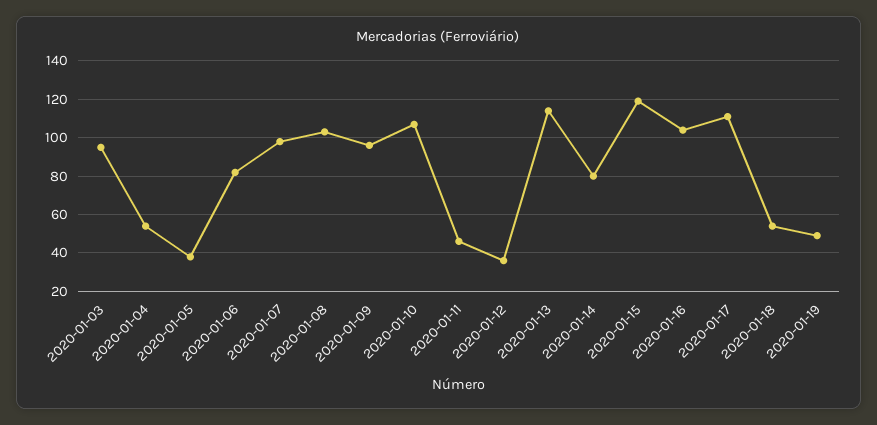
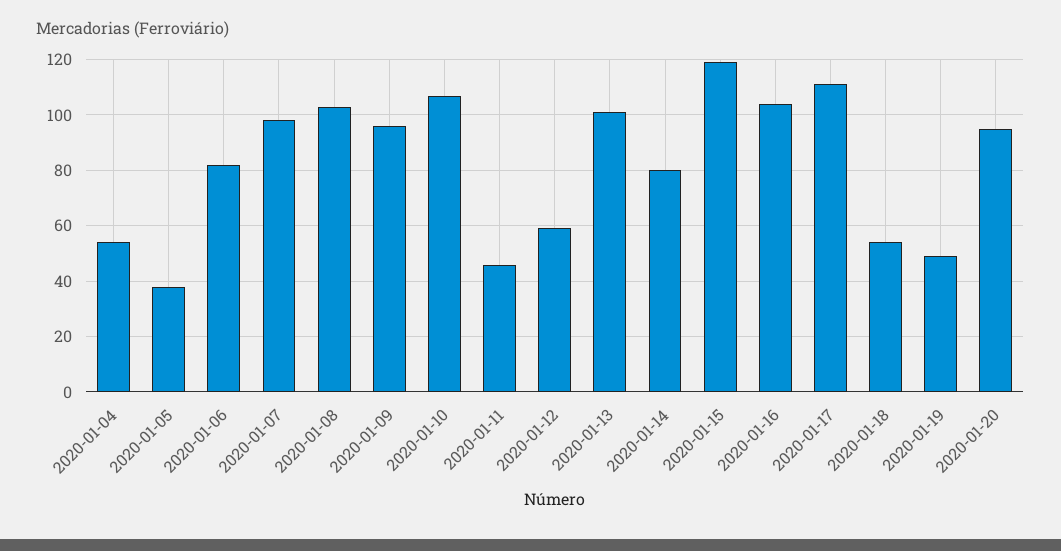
2020-01-03: 95 -> none
2020-01-12: 35 -> 60
2020-01-13: 115 -> 100
2020-01-20: none -> 95

